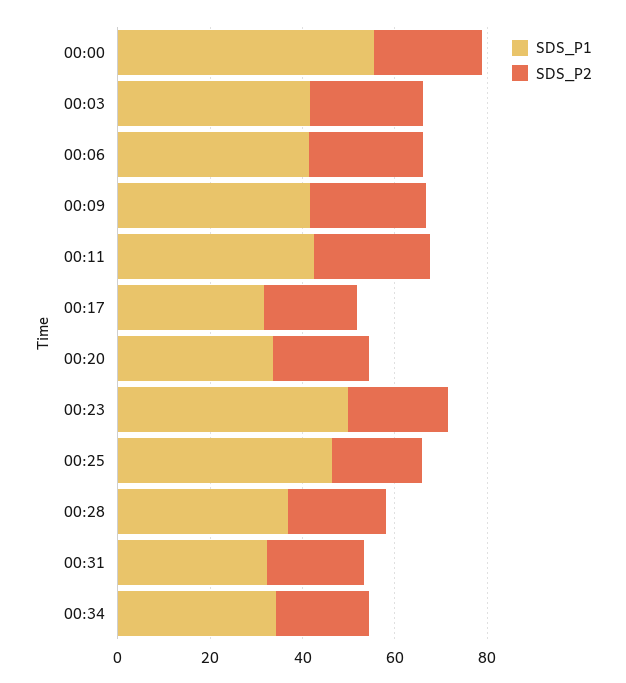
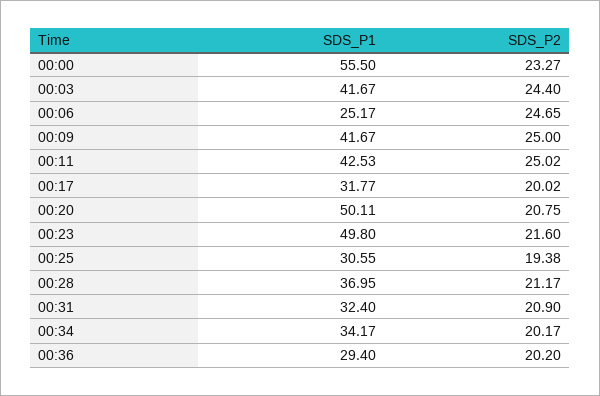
SDS_P1, 00:06: 40 -> 25.17
SDS_P1, 00:20: 35 -> 50.11
SDS_P1, 00:25: 45 -> 30.55
SDS_P1, 00:36: none -> 29.4
SDS_P2, 00:36: none -> 20.2

